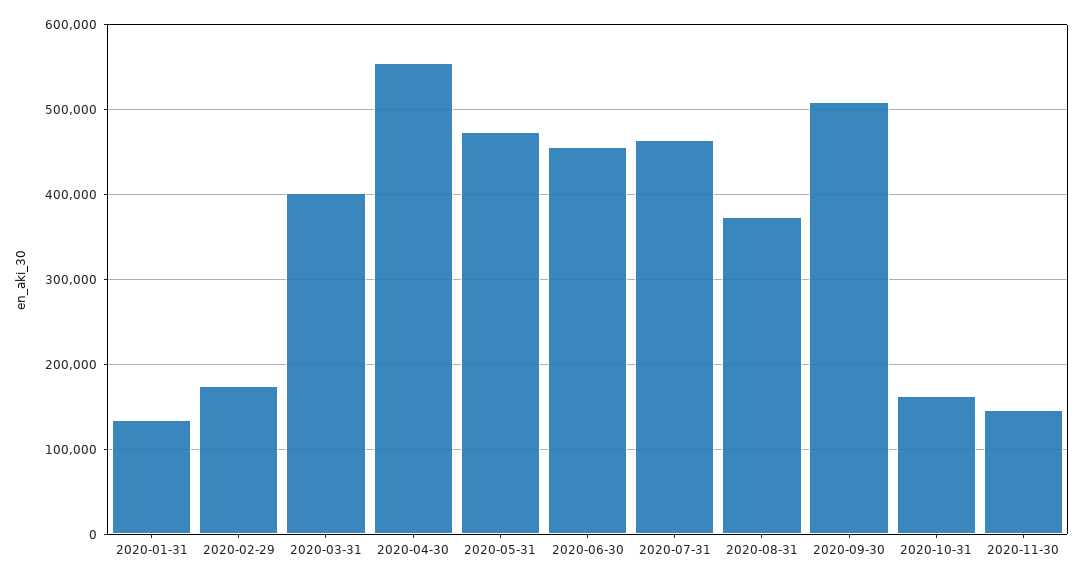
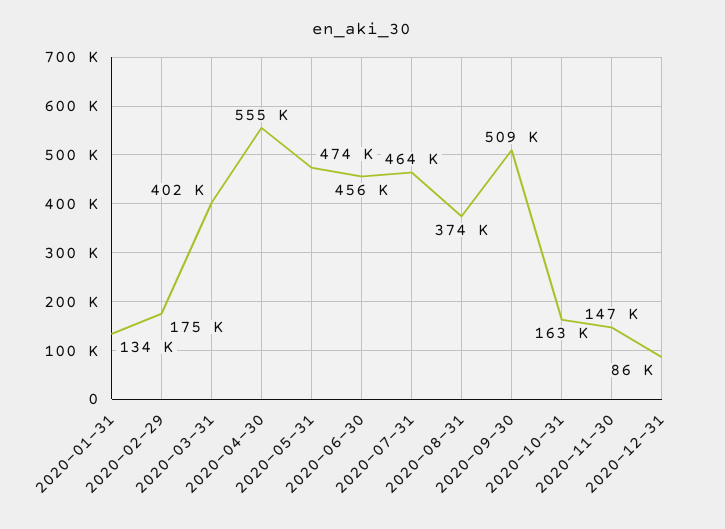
2020-12-31: none -> 86000

